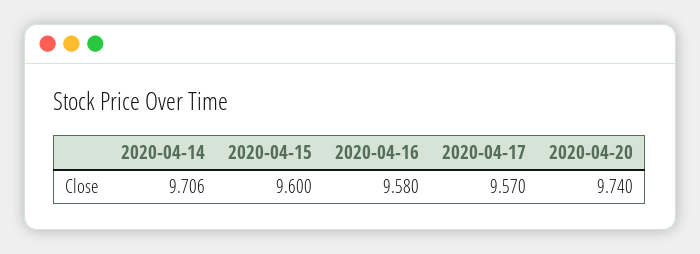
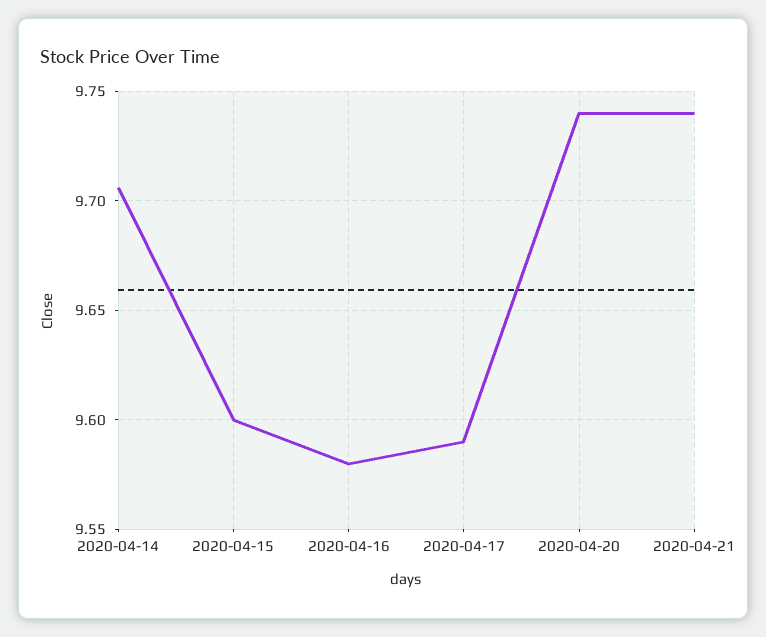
2020-04-17: 9.57 -> 9.59
2020-04-21: none -> 9.74

